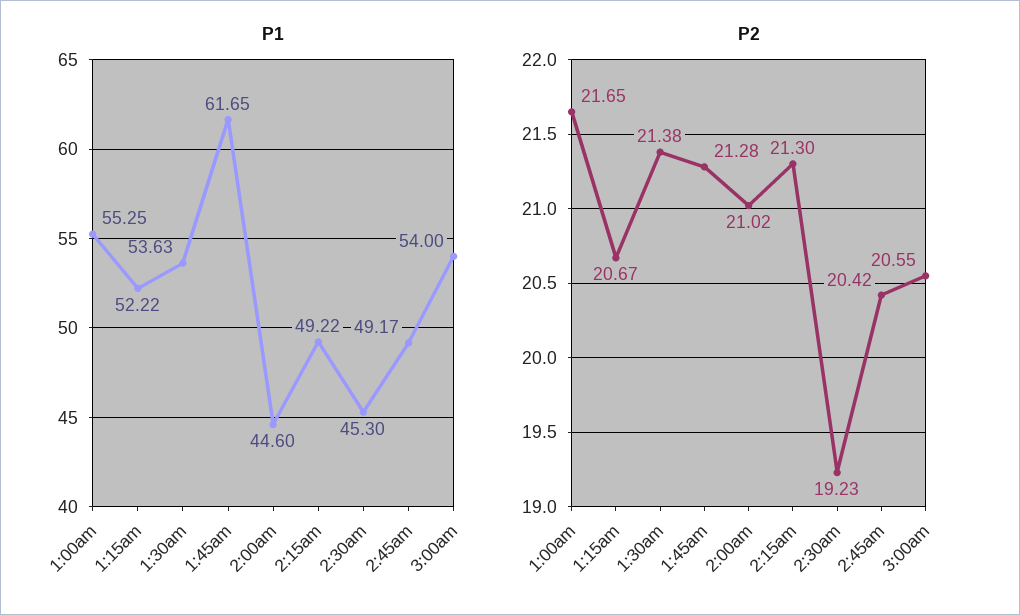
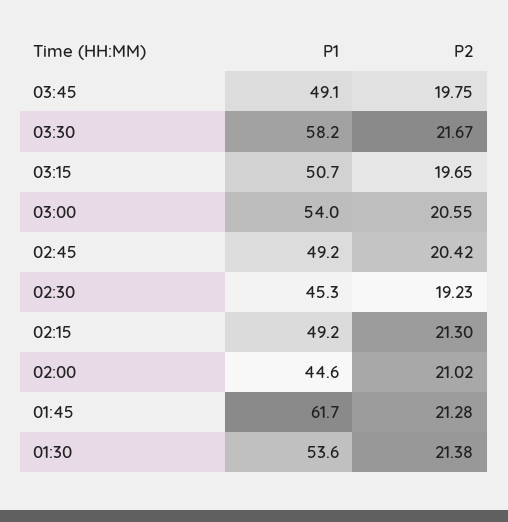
P1, 1:00am: 55.25 -> none
P1, 1:15am: 52.22 -> none
P2, 1:00am: 21.65 -> none
P2, 1:15am: 20.67 -> none
P1, 03:45: none -> 49.1
P2, 03:45: none -> 19.75
P1, 03:30: none -> 58.2
P2, 03:30: none -> 21.67
P1, 03:15: none -> 50.7
P2, 03:15: none -> 19.65

